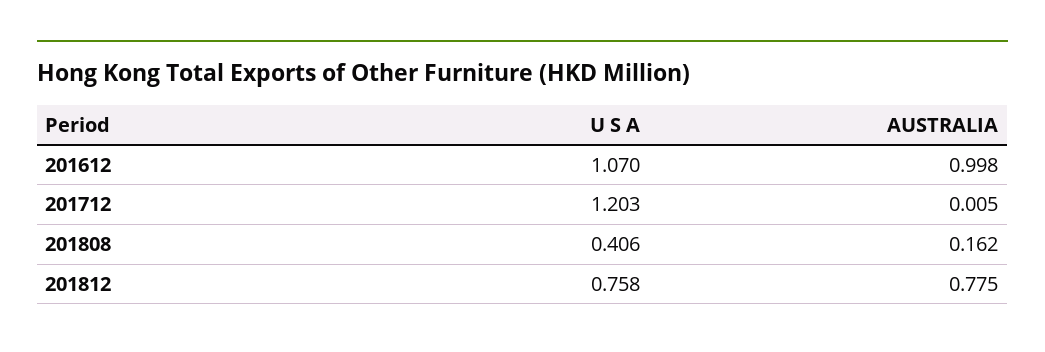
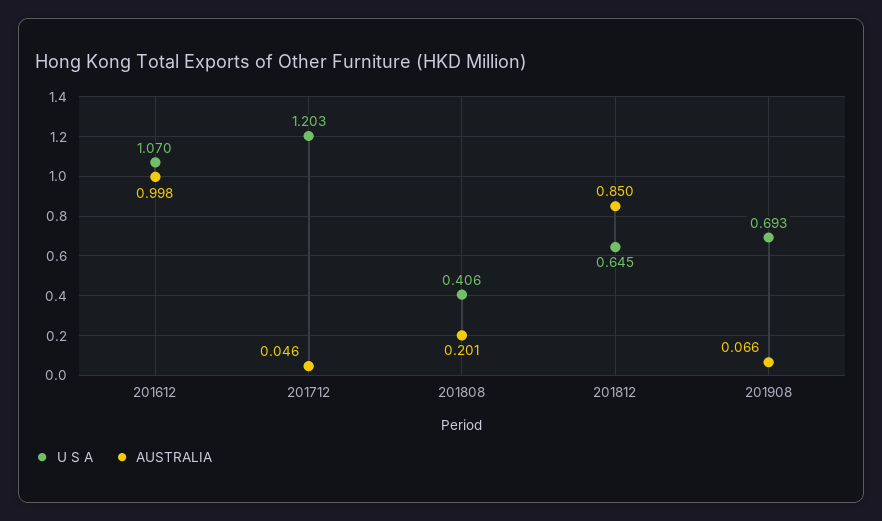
AUSTRALIA, 201712: 0.005 -> 0.046
AUSTRALIA, 201808: 0.162 -> 0.201
U S A, 201812: 0.758 -> 0.645
AUSTRALIA, 201812: 0.775 -> 0.85
U S A, 201908: none -> 0.693
AUSTRALIA, 201908: none -> 0.066

